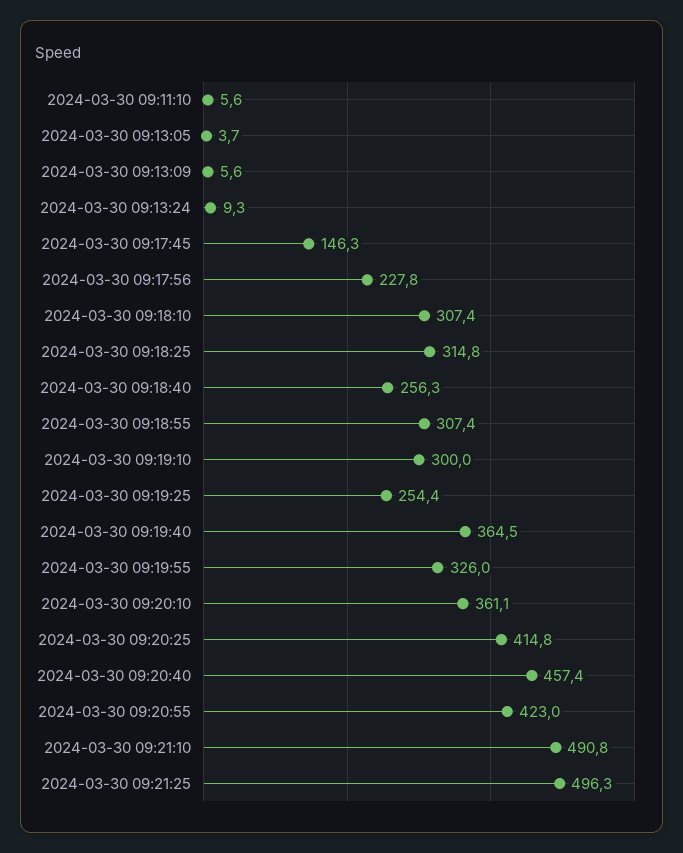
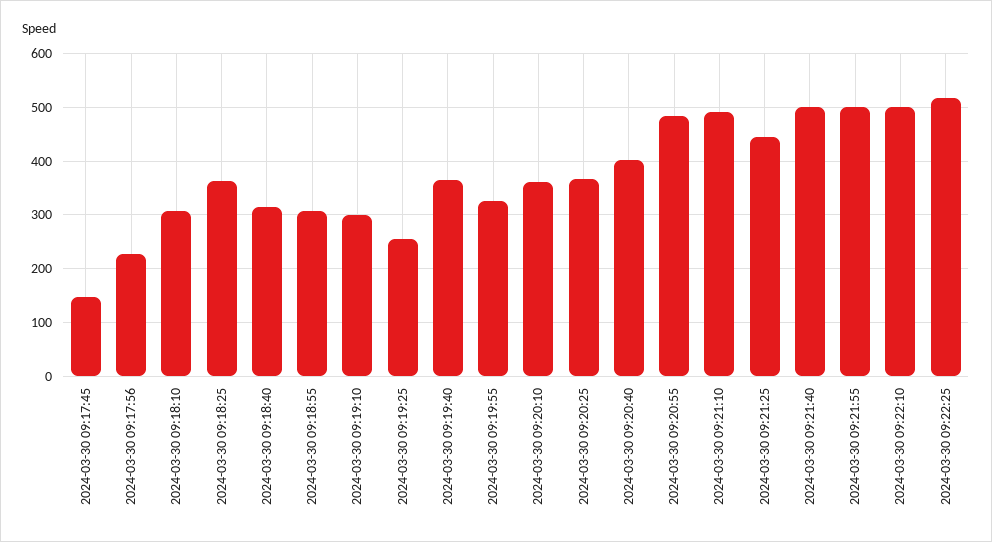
2024-03-30 09:11:10: 5.6 -> none
2024-03-30 09:13:05: 3.7 -> none
2024-03-30 09:13:09: 5.6 -> none
2024-03-30 09:13:24: 9.3 -> none
2024-03-30 09:18:25: 314.8 -> 360
2024-03-30 09:18:40: 256.3 -> 320
2024-03-30 09:20:25: 414.8 -> 360
2024-03-30 09:20:40: 457.4 -> 400
2024-03-30 09:20:55: 423 -> 480
2024-03-30 09:21:25: 496.3 -> 440
2024-03-30 09:21:40: none -> 500
2024-03-30 09:21:55: none -> 500
2024-03-30 09:22:10: none -> 500
2024-03-30 09:22:25: none -> 520

